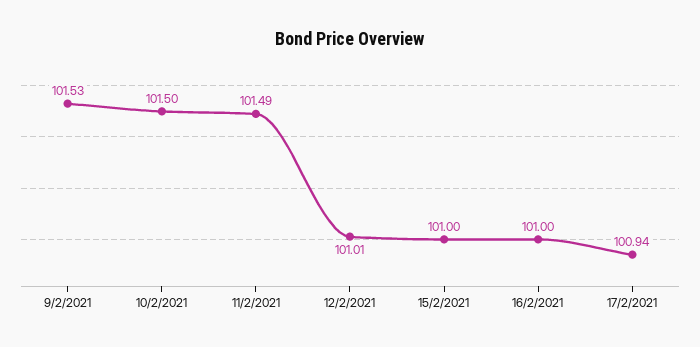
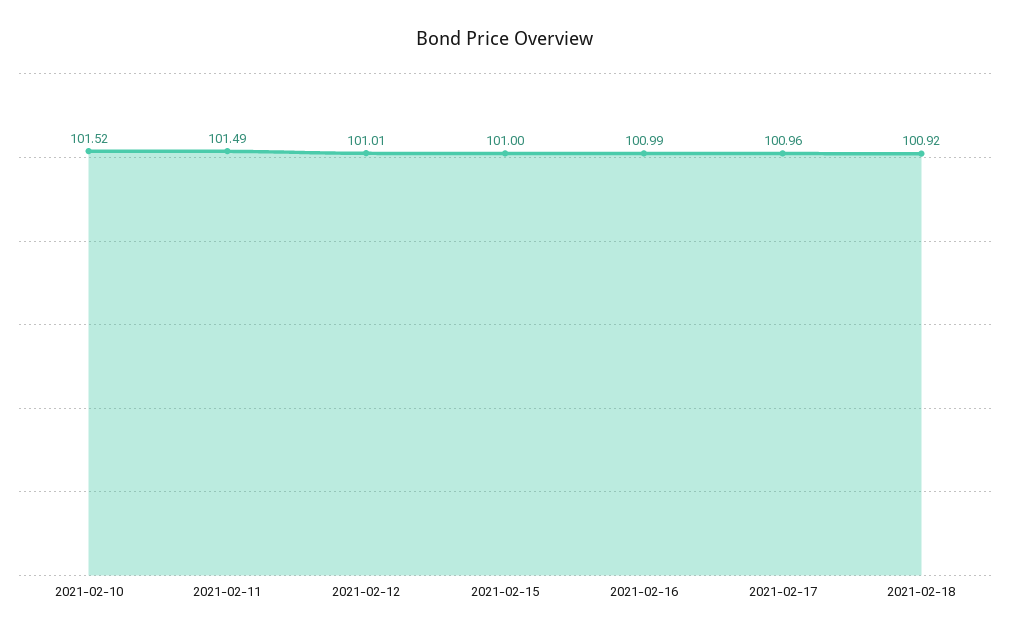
9/2/2021: 101.53 -> none
10/2/2021: 101.5 -> 101.52
16/2/2021: 101 -> 100.99
17/2/2021: 100.94 -> 100.96
2021-02-18: none -> 100.92

